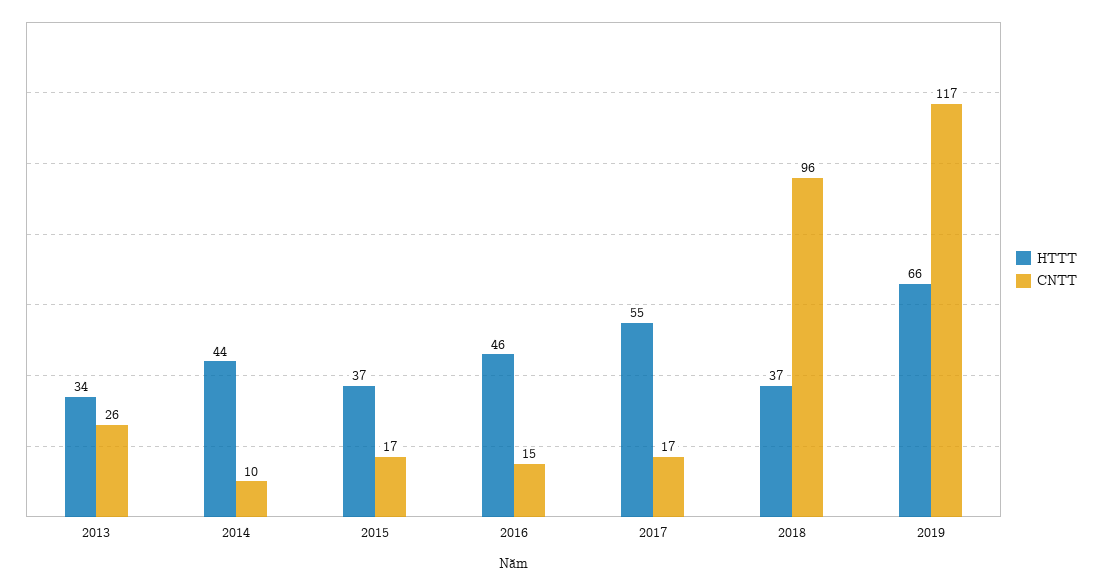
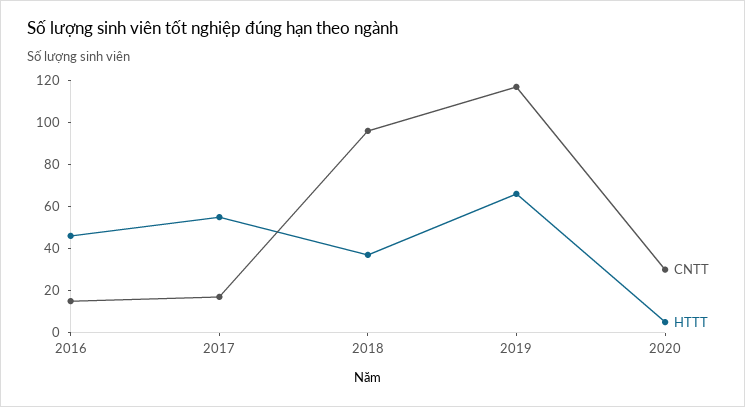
HTTT, 2013: 34 -> none
CNTT, 2013: 26 -> none
HTTT, 2014: 44 -> none
CNTT, 2014: 10 -> none
HTTT, 2015: 37 -> none
CNTT, 2015: 17 -> none
CNTT, 2020: none -> 30
HTTT, 2020: none -> 5

